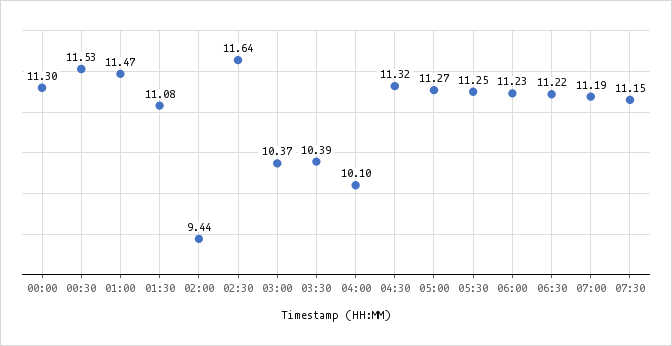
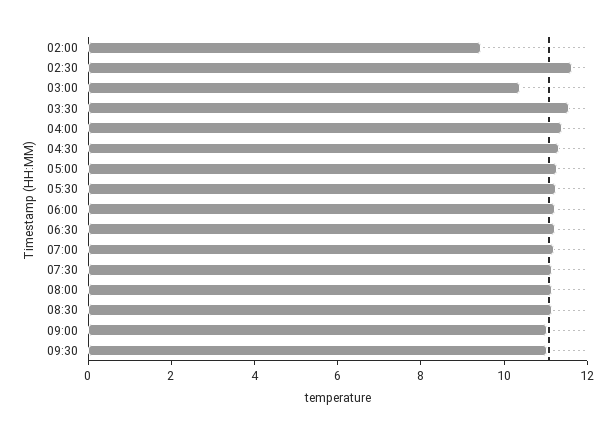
00:00: 11.3 -> none
00:30: 11.53 -> none
01:00: 11.47 -> none
01:30: 11.08 -> none
03:30: 10.39 -> 11.5
04:00: 10.1 -> 11.5
08:00: none -> 11
08:30: none -> 11
09:00: none -> 11
09:30: none -> 11

